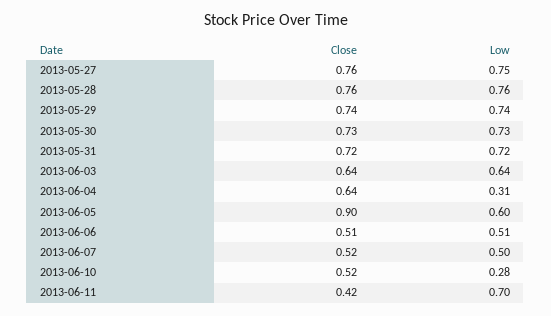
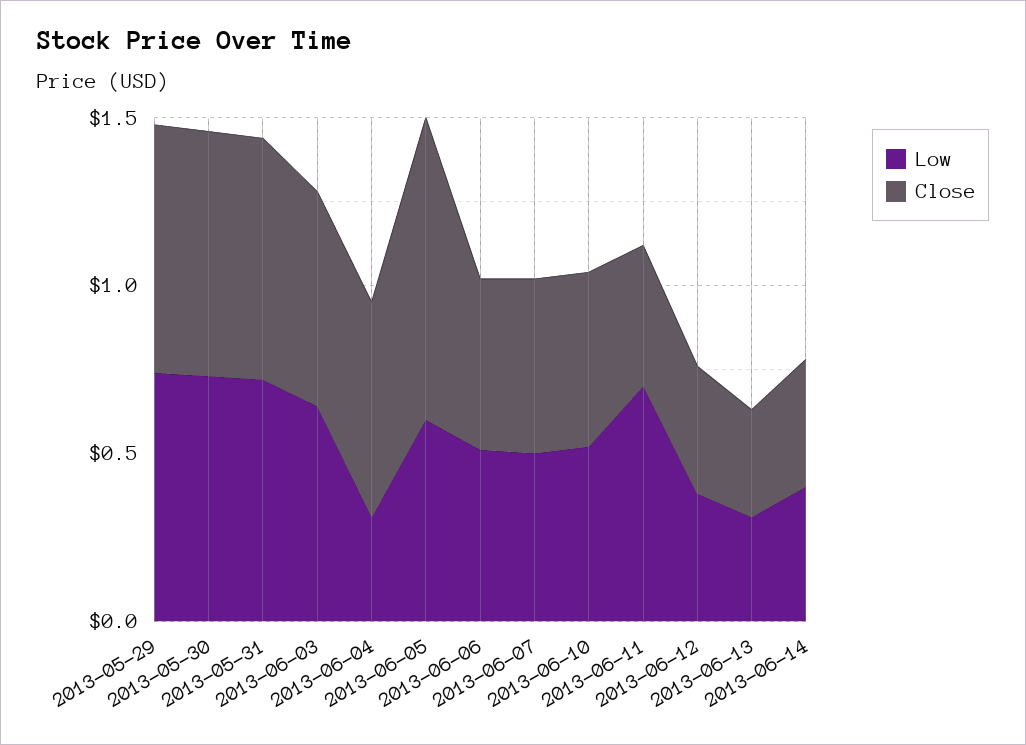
Close, 2013-05-27: 0.76 -> none
Low, 2013-05-27: 0.75 -> none
Close, 2013-05-28: 0.76 -> none
Low, 2013-05-28: 0.76 -> none
Low, 2013-06-10: 0.28 -> 0.5
Low, 2013-06-12: none -> 0.4
Close, 2013-06-12: none -> 0.4
Low, 2013-06-13: none -> 0.3
Close, 2013-06-13: none -> 0.3
Low, 2013-06-14: none -> 0.4
Close, 2013-06-14: none -> 0.4

